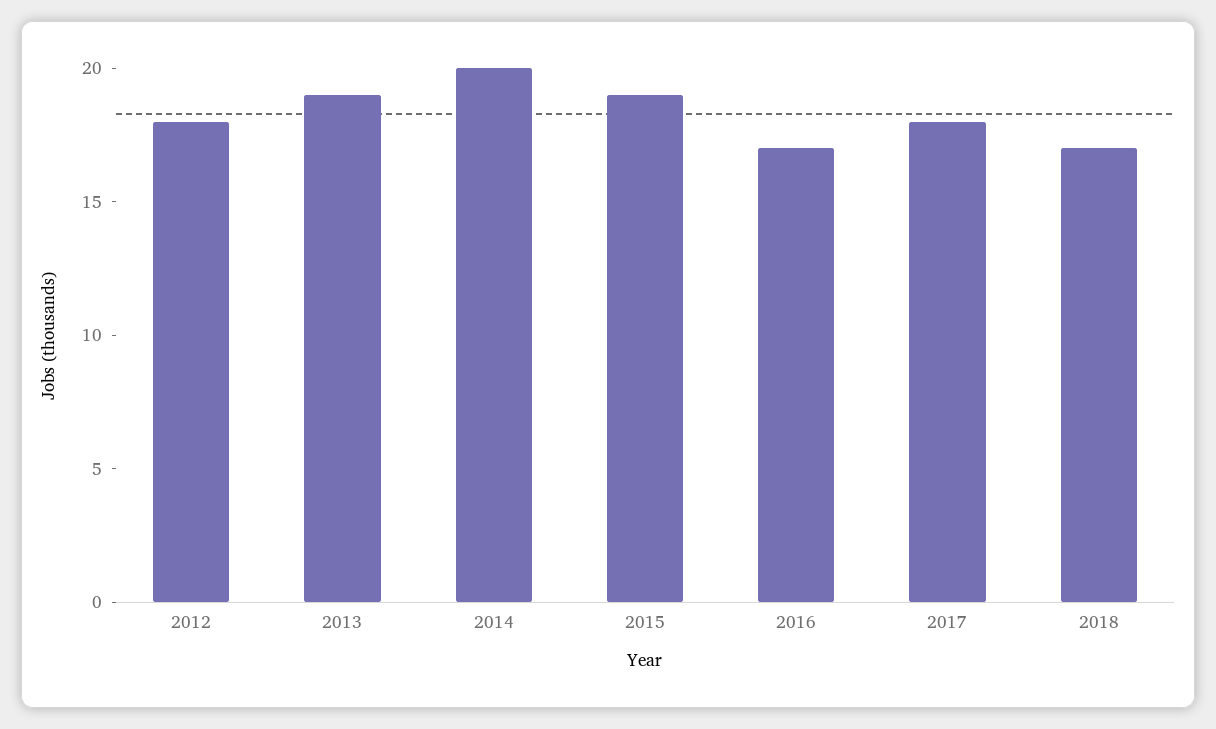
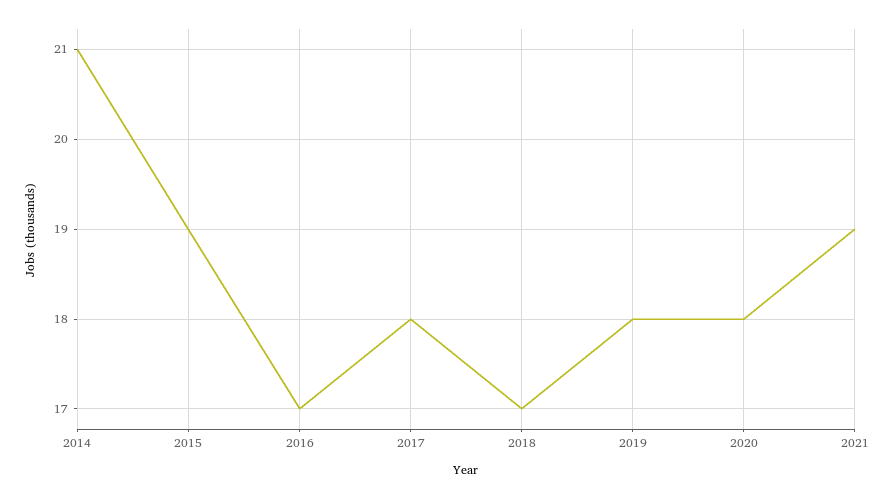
2012: 18 -> none
2013: 19 -> none
2014: 20 -> 21
2019: none -> 18
2020: none -> 18
2021: none -> 19

